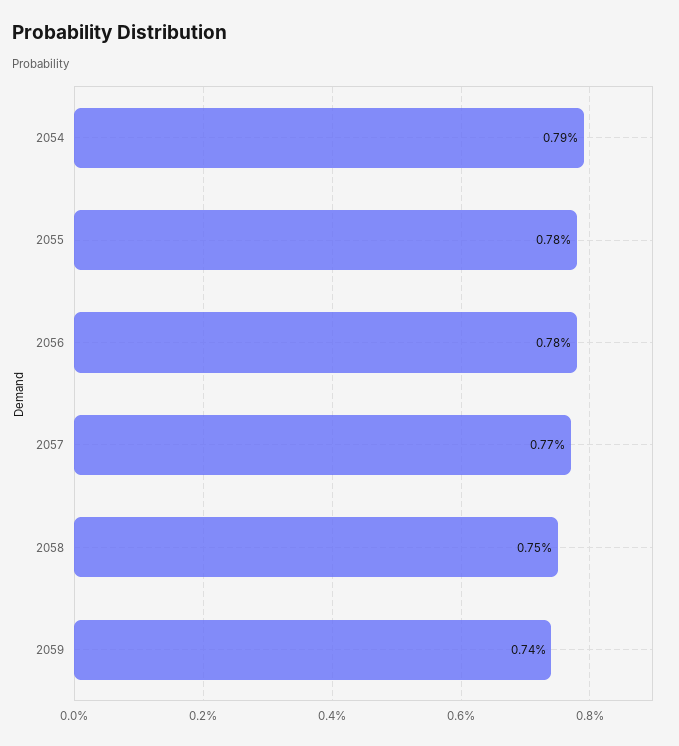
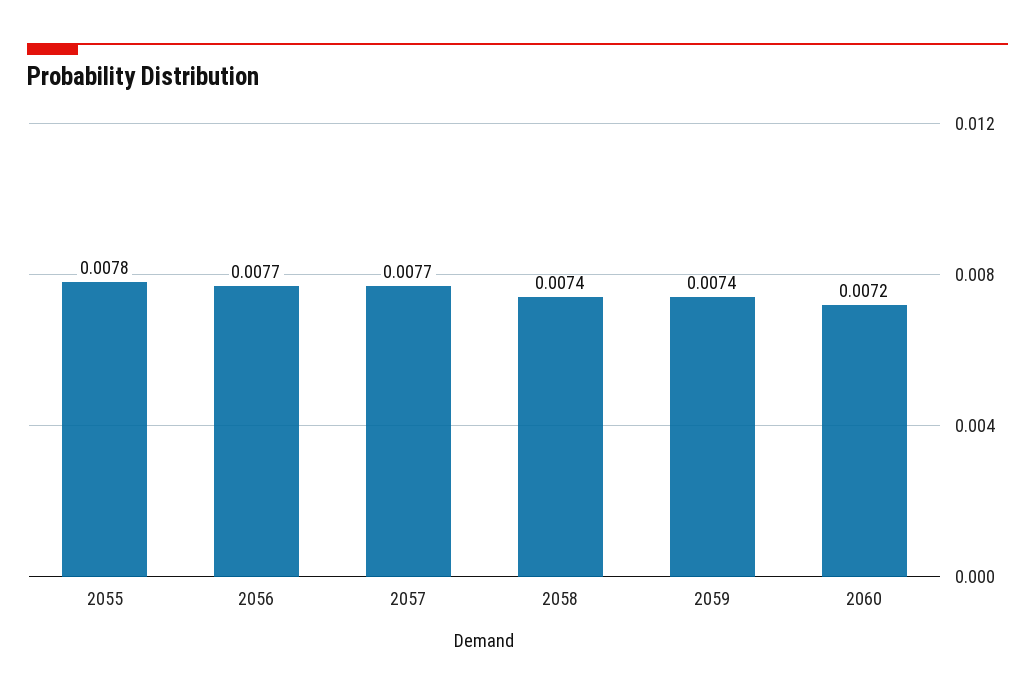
2054: 0.0079 -> none
2056: 0.0078 -> 0.0077
2058: 0.0075 -> 0.0074
2060: none -> 0.0072

